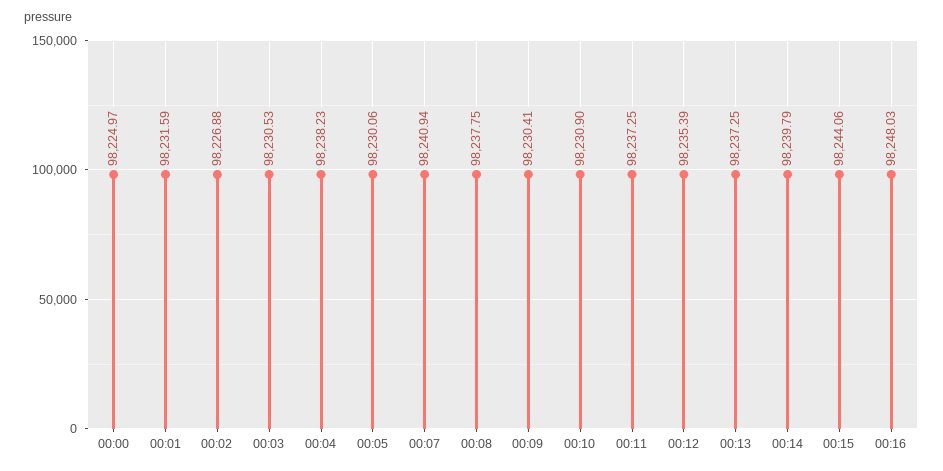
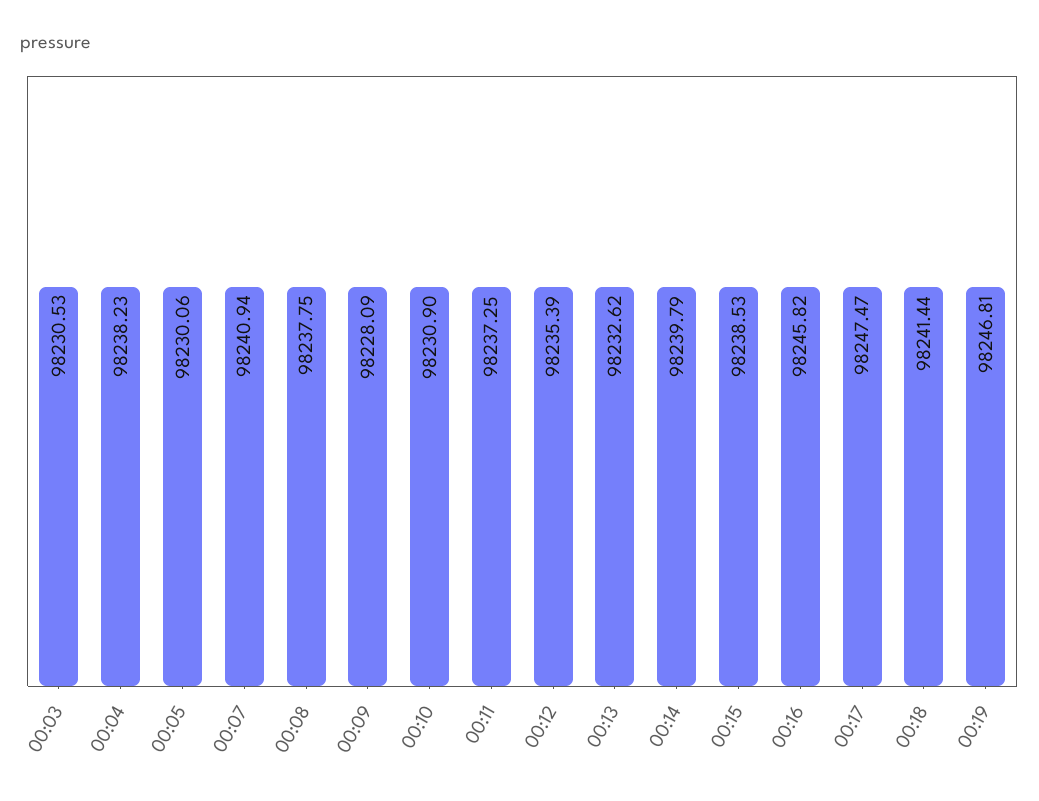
00:00: 98224.97 -> none
00:01: 98231.59 -> none
00:02: 98226.88 -> none
00:09: 98230.41 -> 98228.09
00:13: 98237.25 -> 98232.62
00:15: 98244.06 -> 98238.53
00:16: 98248.03 -> 98245.82
00:17: none -> 98247.47
00:18: none -> 98241.44
00:19: none -> 98246.81

